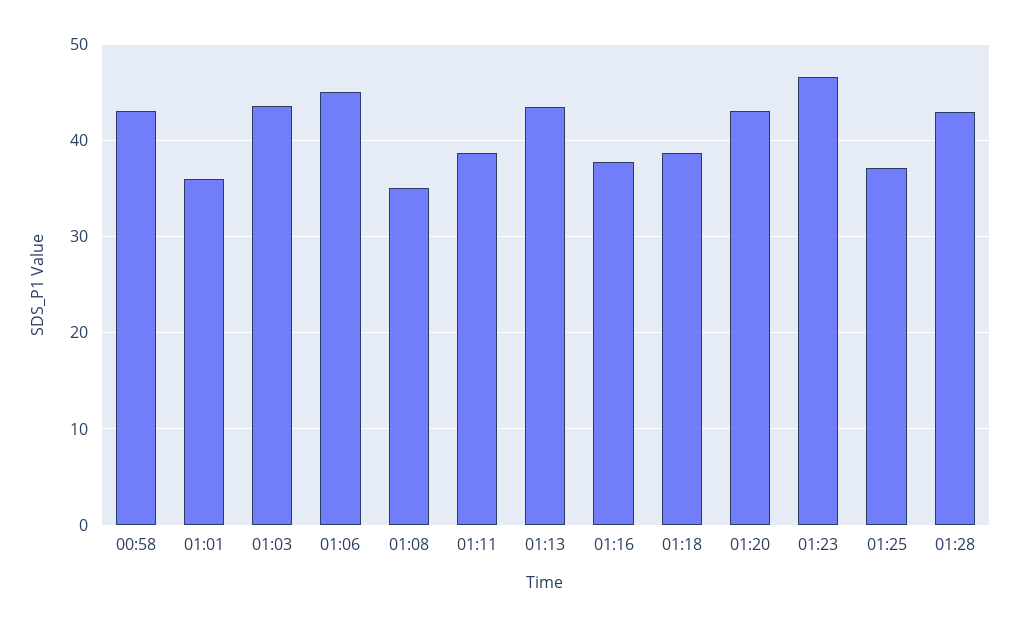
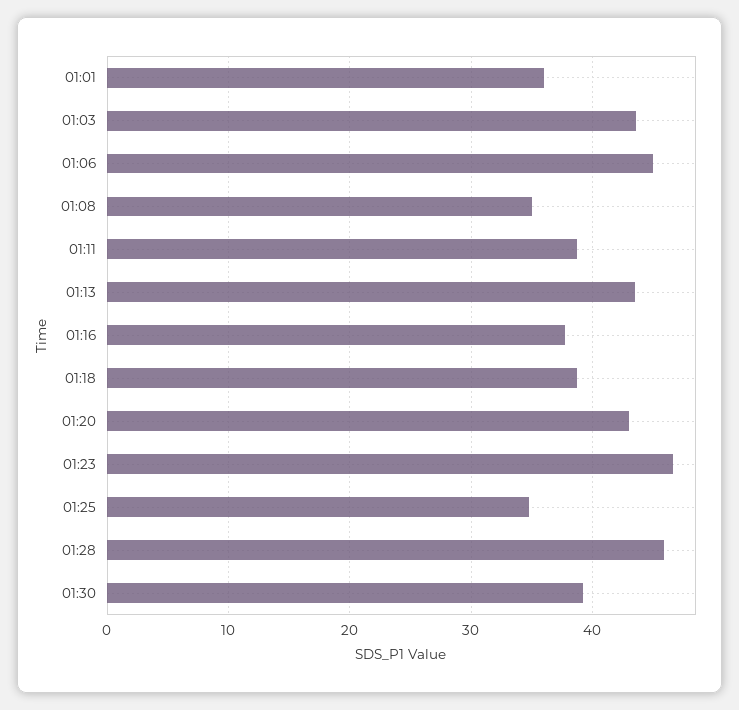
00:58: 43 -> none
01:25: 37 -> 35
01:28: 43 -> 46
01:30: none -> 39

